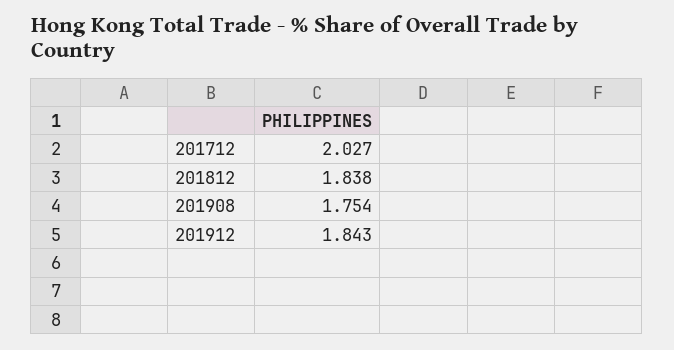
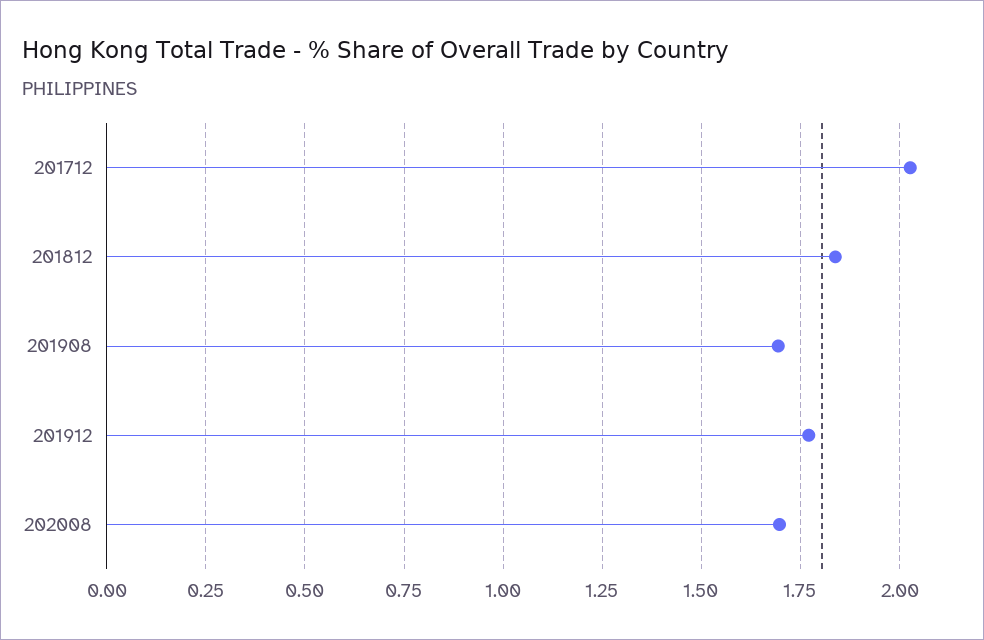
201908: 1.754 -> 1.7
201912: 1.843 -> 1.775
202008: none -> 1.7

